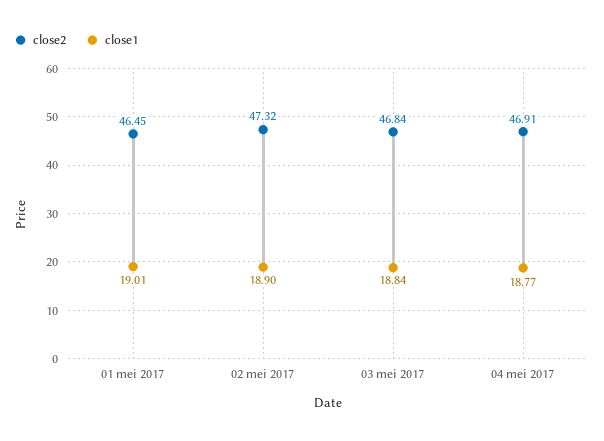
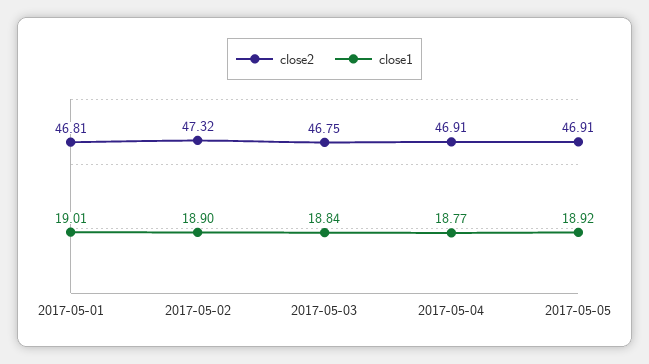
close2, 01 mei 2017: 46.45 -> 46.81
close2, 03 mei 2017: 46.84 -> 46.75
close2, 2017-05-05: none -> 46.91
close1, 2017-05-05: none -> 18.92

